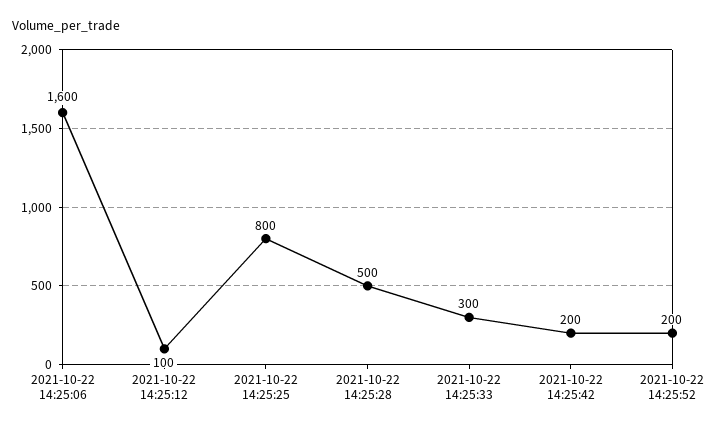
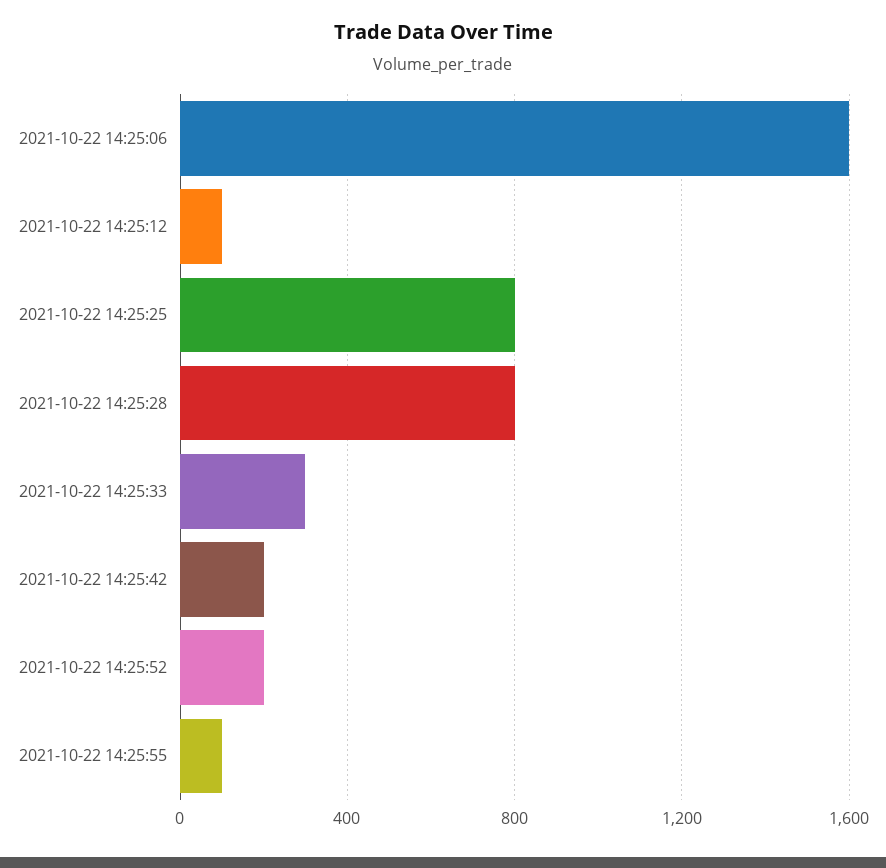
2021-10-22 14:25:28: 500 -> 800
2021-10-22 14:25:55: none -> 100

